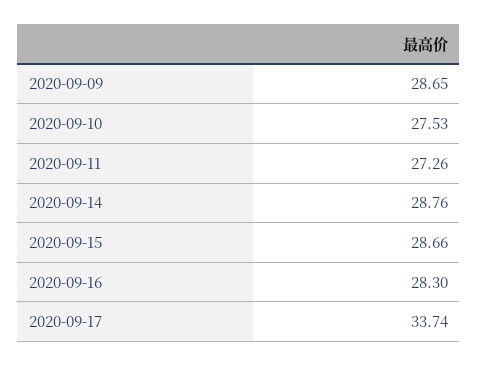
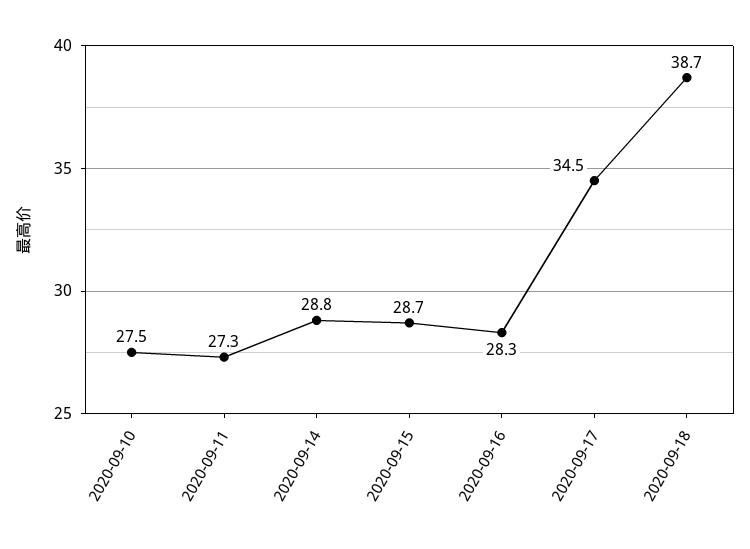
2020-09-09: 28.65 -> none
2020-09-17: 33.74 -> 34.5
2020-09-18: none -> 38.7

